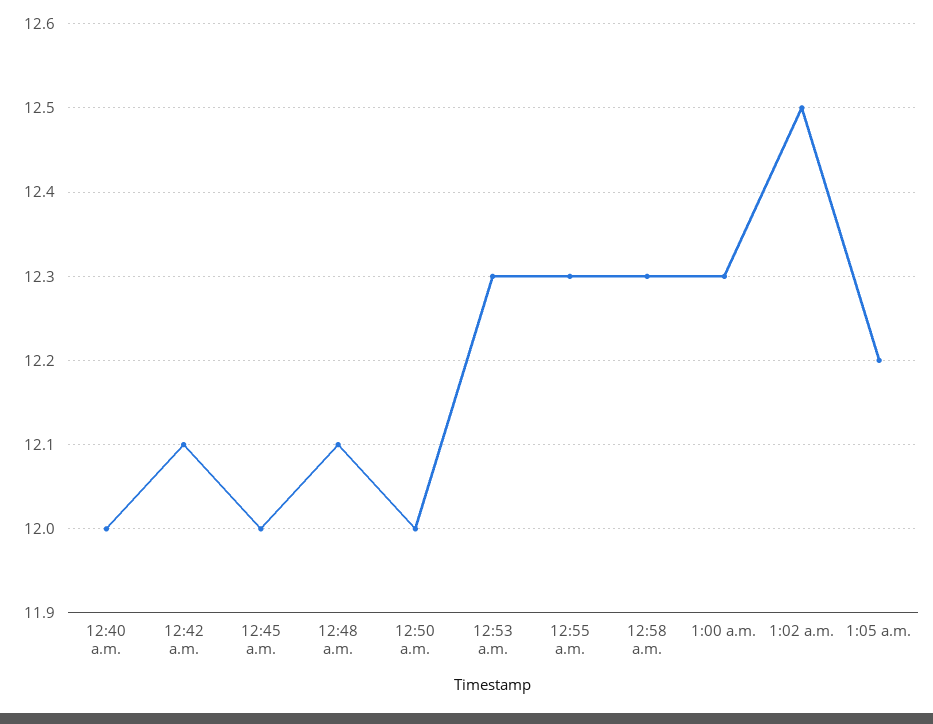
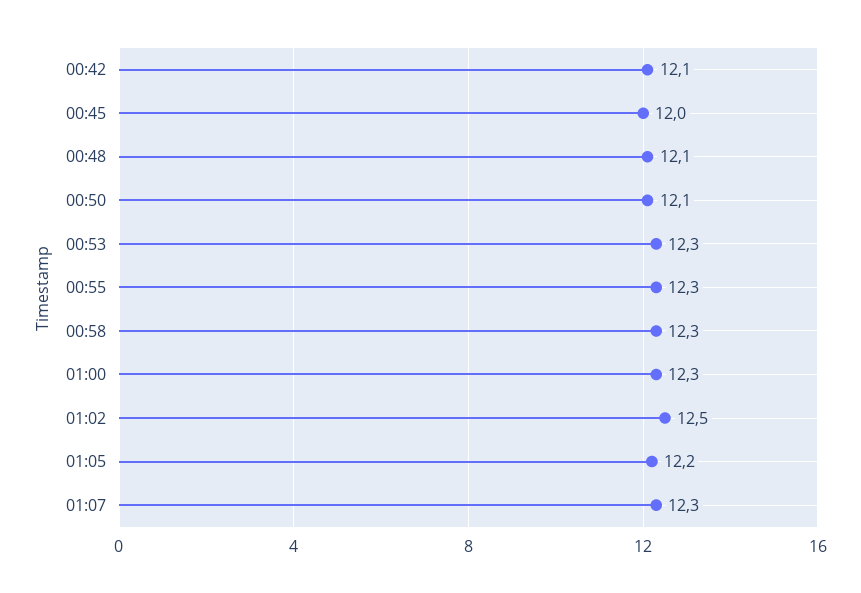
12:40 a.m.: 12 -> none
12:50 a.m.: 12 -> 12.1
01:07: none -> 12.3

